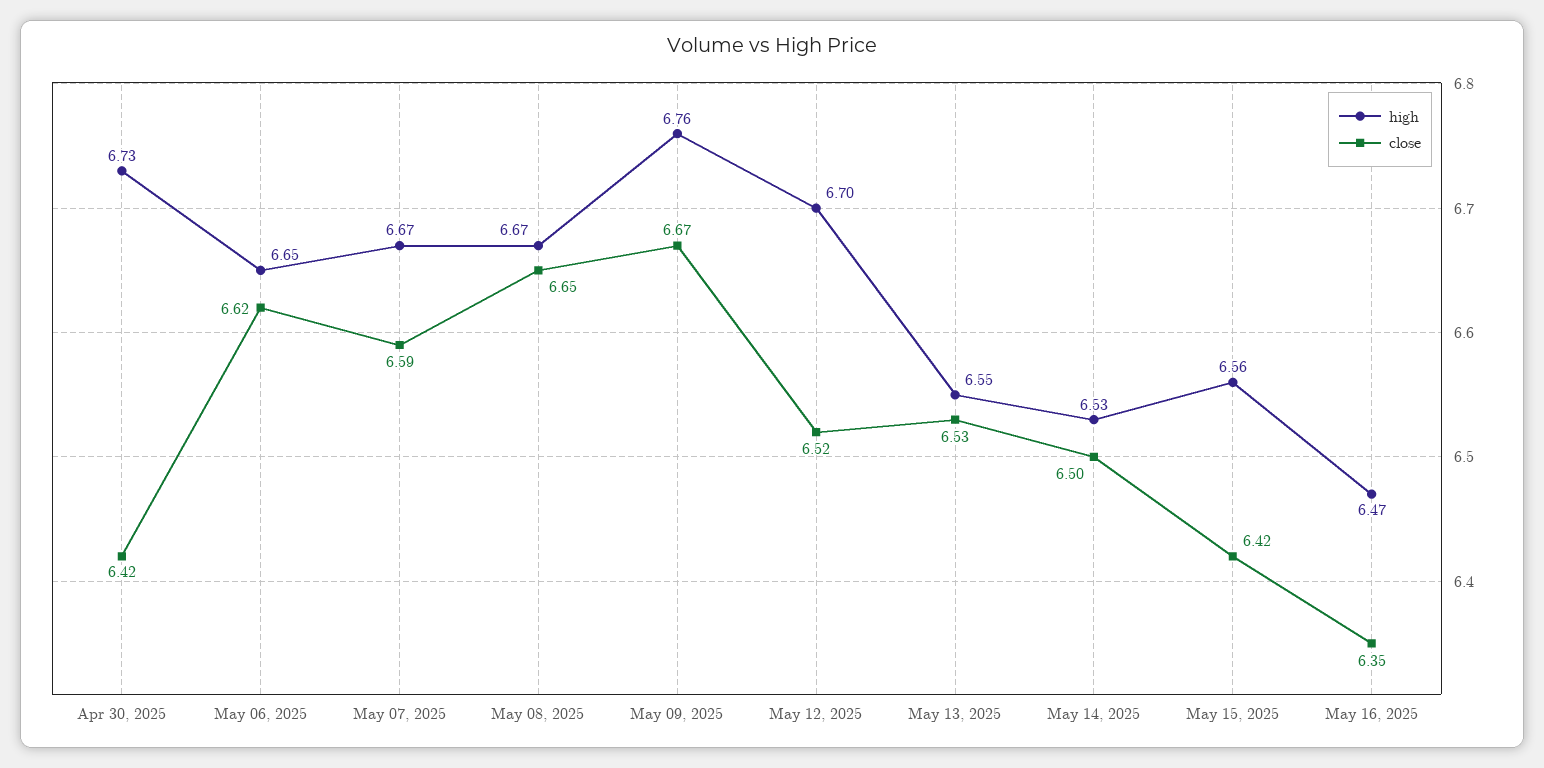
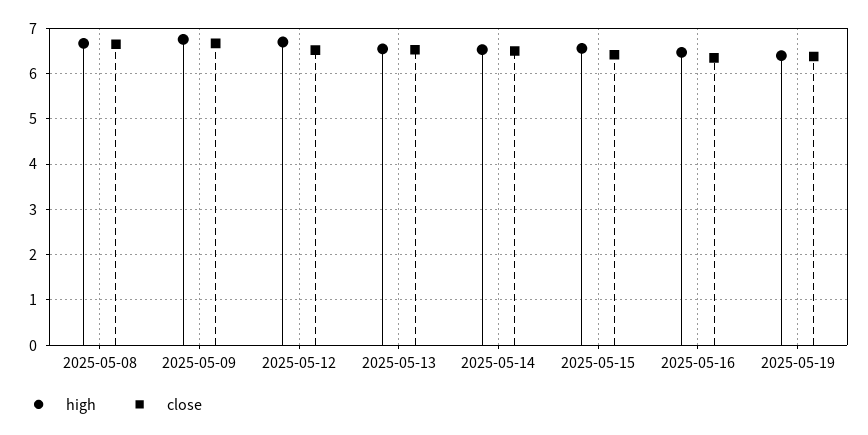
high, Apr 30, 2025: 6.73 -> none
close, Apr 30, 2025: 6.42 -> none
high, May 06, 2025: 6.65 -> none
close, May 06, 2025: 6.62 -> none
high, May 07, 2025: 6.67 -> none
close, May 07, 2025: 6.59 -> none
high, 2025-05-19: none -> 6.4
close, 2025-05-19: none -> 6.4

